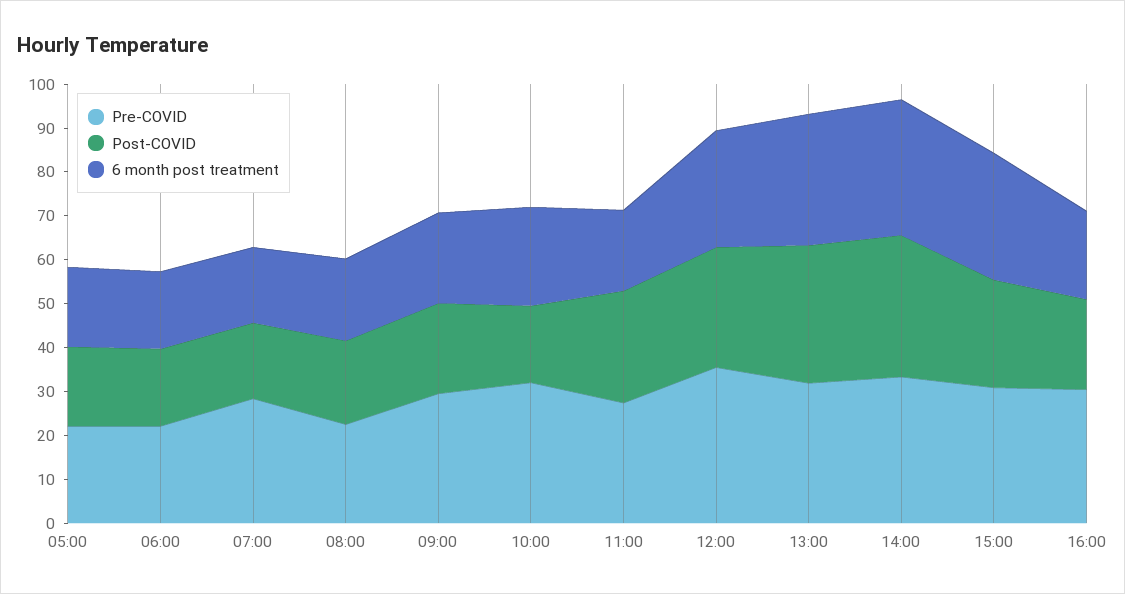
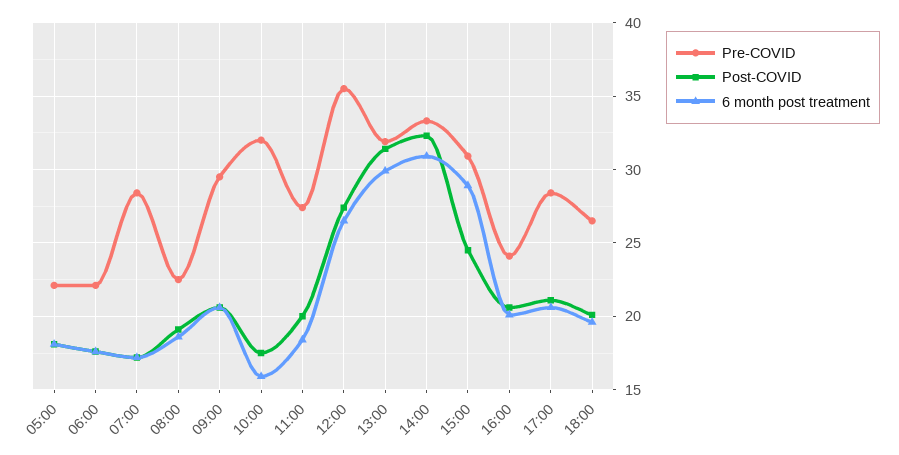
6 month post treatment, 10:00: 22 -> 16
Post-COVID, 11:00: 26 -> 20
Pre-COVID, 16:00: 30 -> 24
Pre-COVID, 17:00: none -> 28.5
Post-COVID, 17:00: none -> 21
6 month post treatment, 17:00: none -> 20.5
Pre-COVID, 18:00: none -> 26.5
Post-COVID, 18:00: none -> 20
6 month post treatment, 18:00: none -> 19.5

